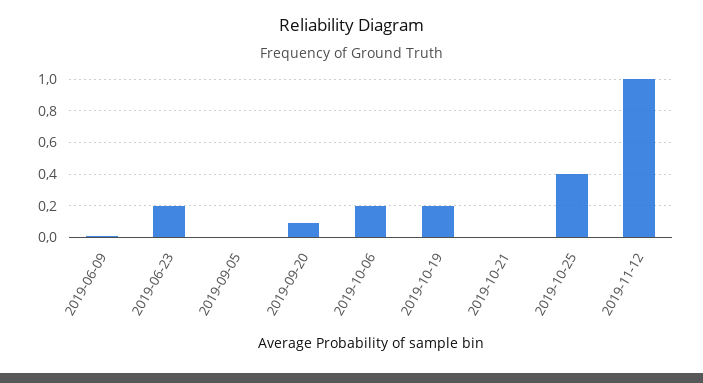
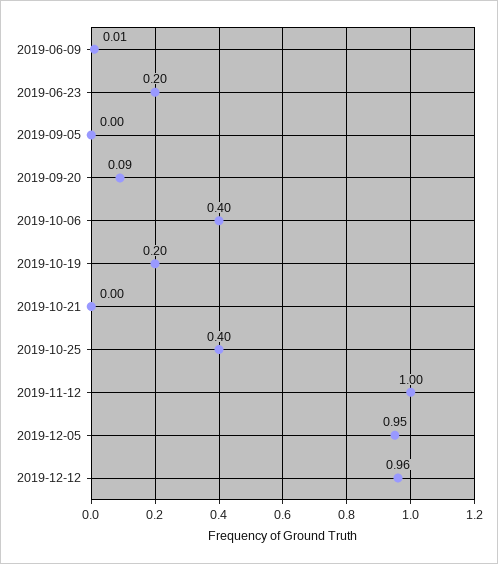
2019-10-06: 0.2 -> 0.4
2019-12-05: none -> 0.95
2019-12-12: none -> 0.96

